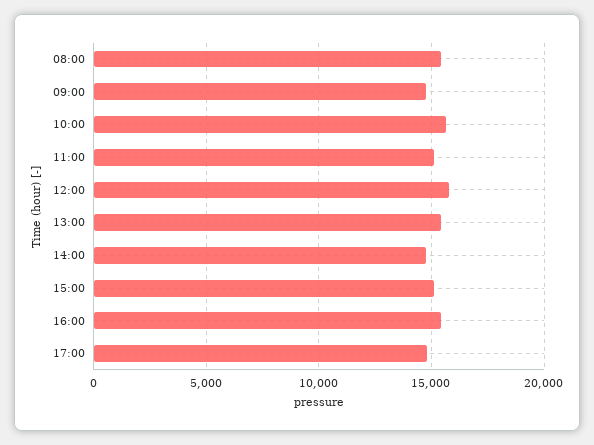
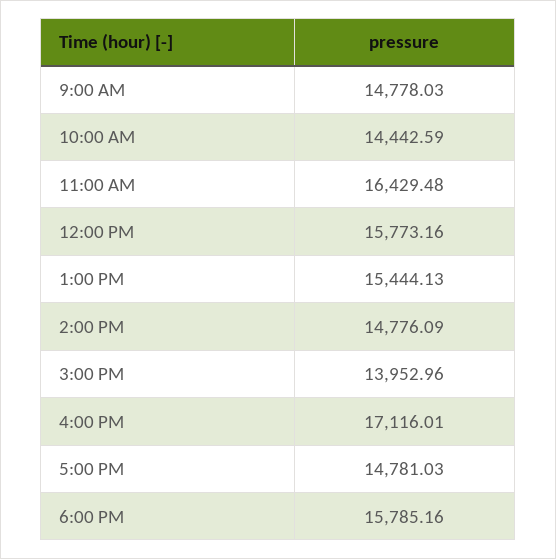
08:00: 15500 -> none
10:00: 15500 -> 14442.59
11:00: 15000 -> 16429.48
15:00: 15000 -> 13952.96
16:00: 15500 -> 17116.01
6:00 PM: none -> 15785.16

